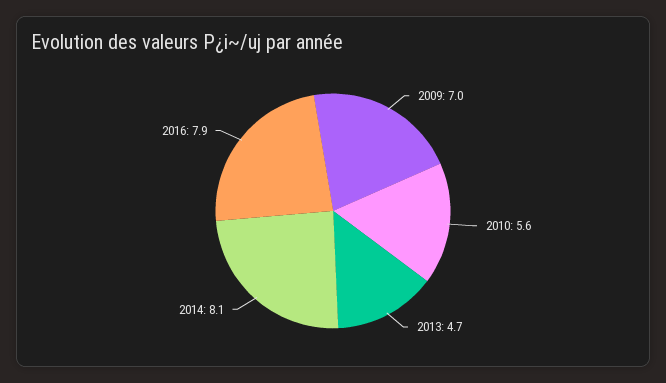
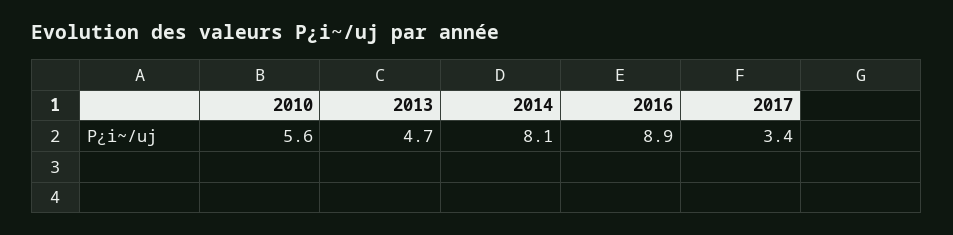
2009: 7 -> none
2016: 7.9 -> 8.9
2017: none -> 3.4

